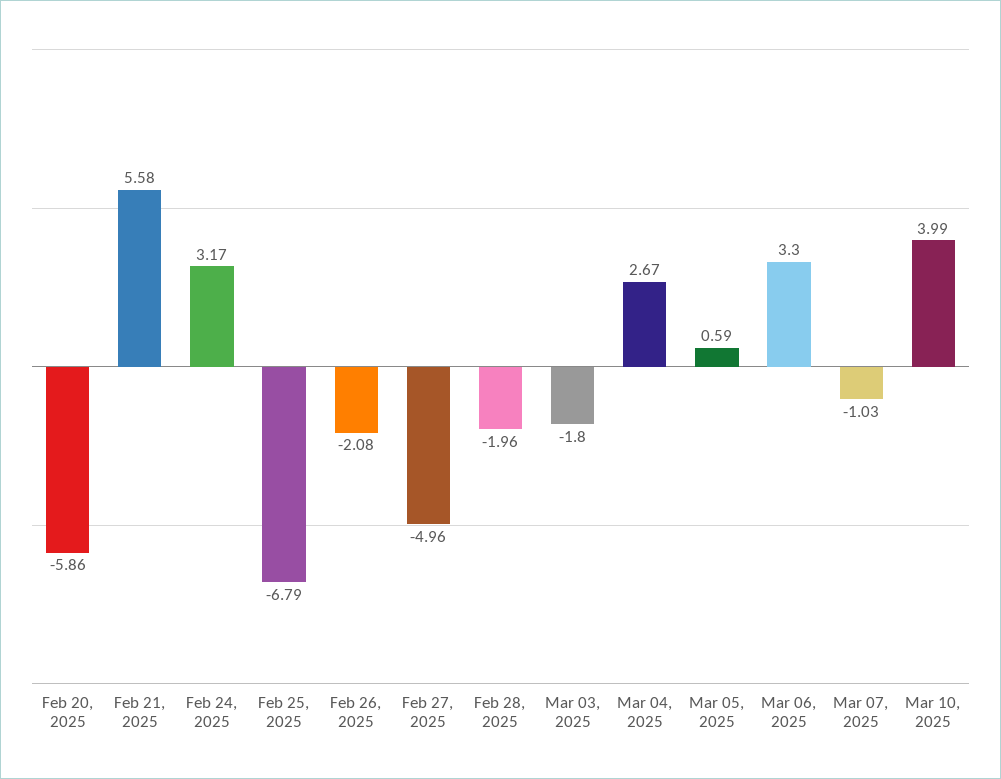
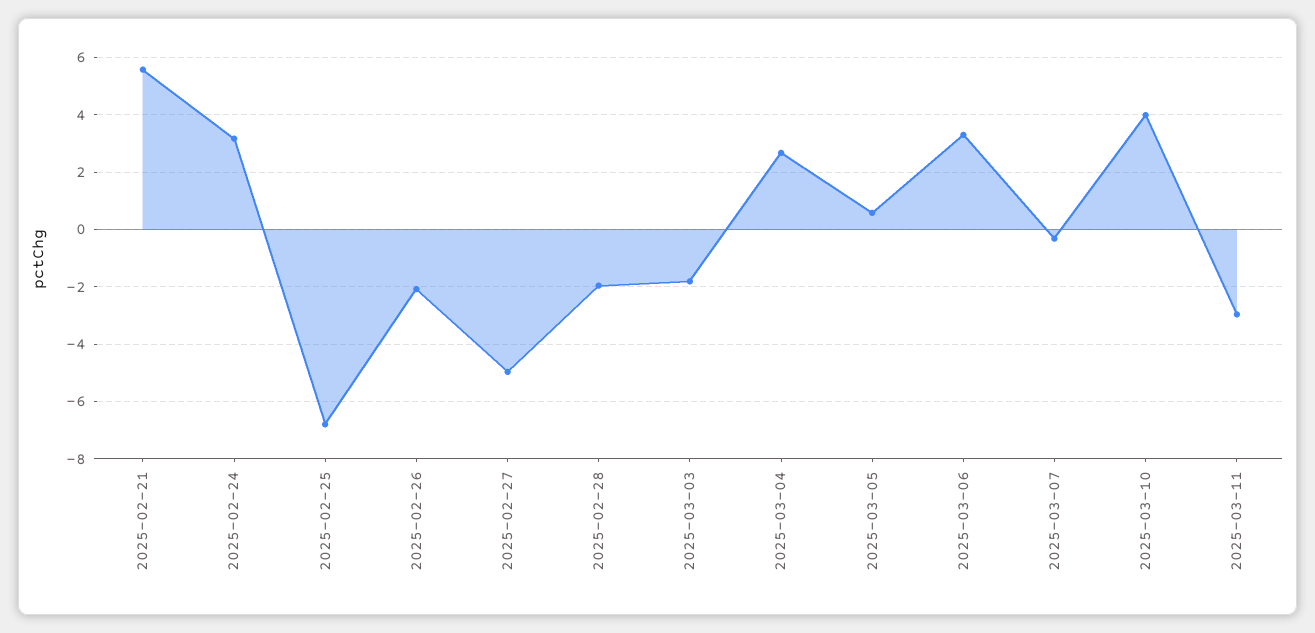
Feb 20, 2025: -5.86 -> none
Mar 07, 2025: -1.03 -> -0.25
2025-03-11: none -> -3

